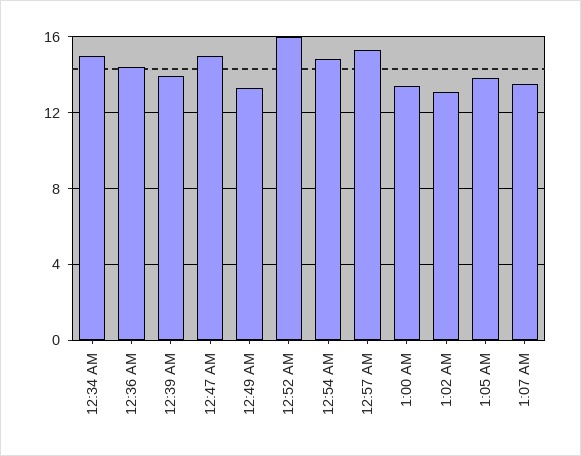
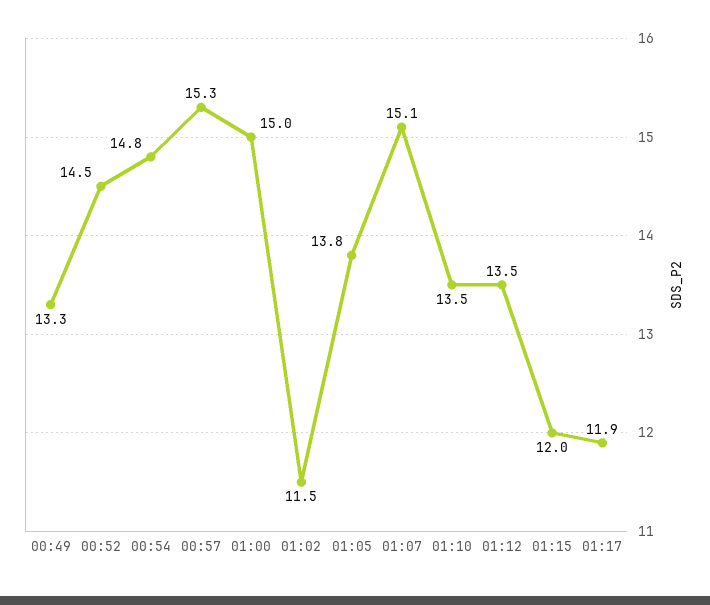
12:34 AM: 15 -> none
12:36 AM: 14.5 -> none
12:39 AM: 14 -> none
12:47 AM: 15 -> none
12:52 AM: 16 -> 14.5
1:00 AM: 13.5 -> 15
1:02 AM: 13 -> 11.5
1:07 AM: 13.5 -> 15.1
01:10: none -> 13.5
01:12: none -> 13.5
01:15: none -> 12
01:17: none -> 11.9

